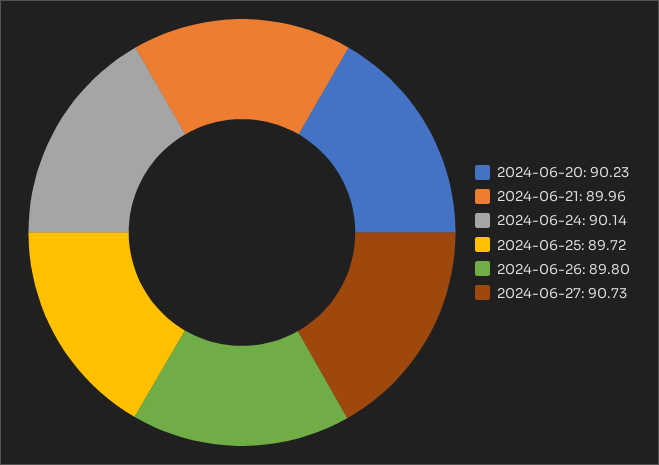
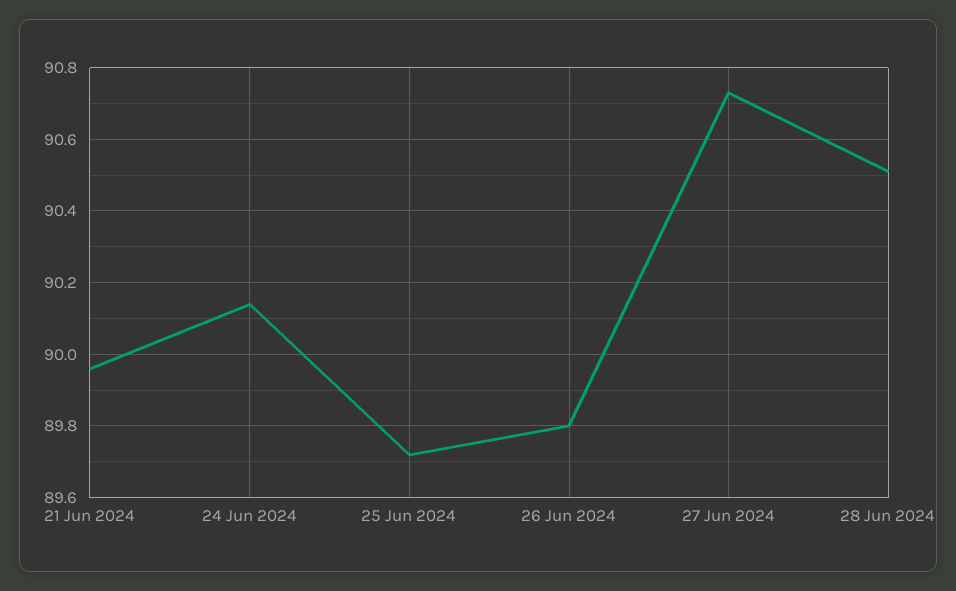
2024-06-20: 90.23 -> none
28 Jun 2024: none -> 90.5

